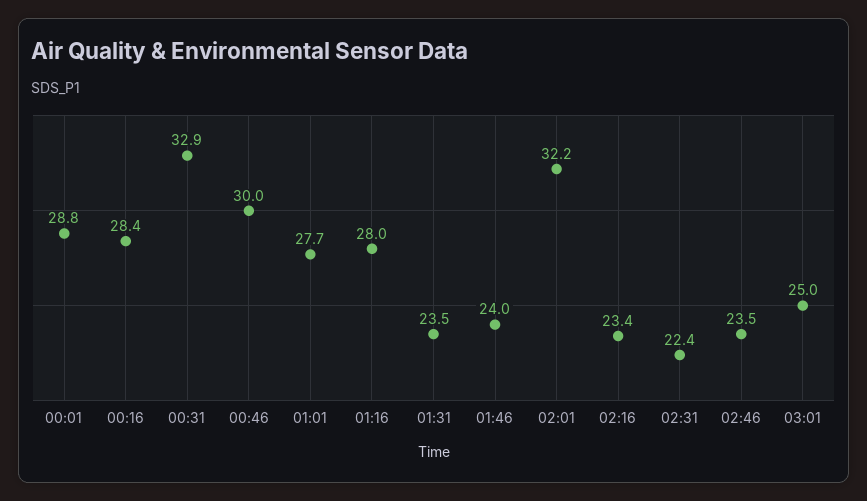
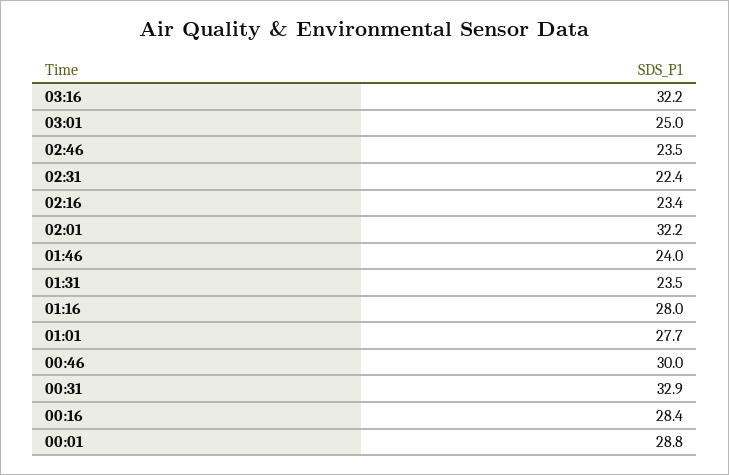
03:16: none -> 32.2

